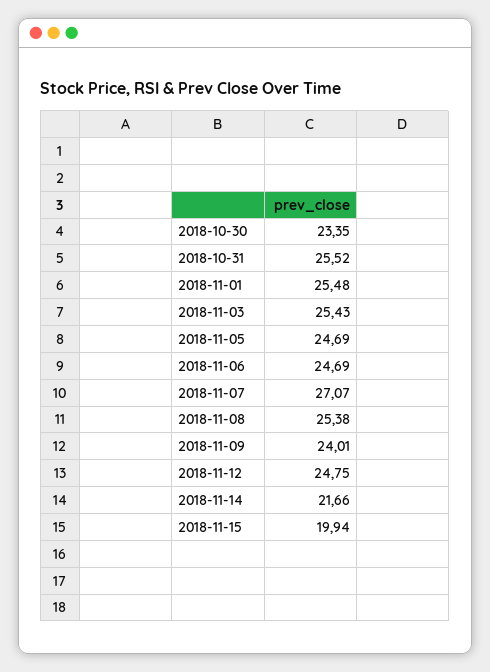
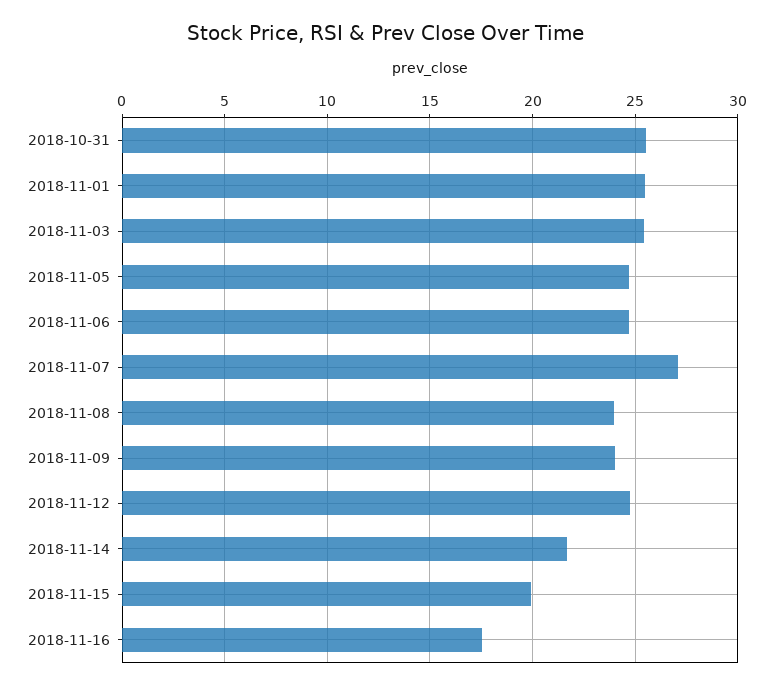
2018-10-30: 23.35 -> none
2018-11-08: 25.38 -> 24
2018-11-16: none -> 17.5

